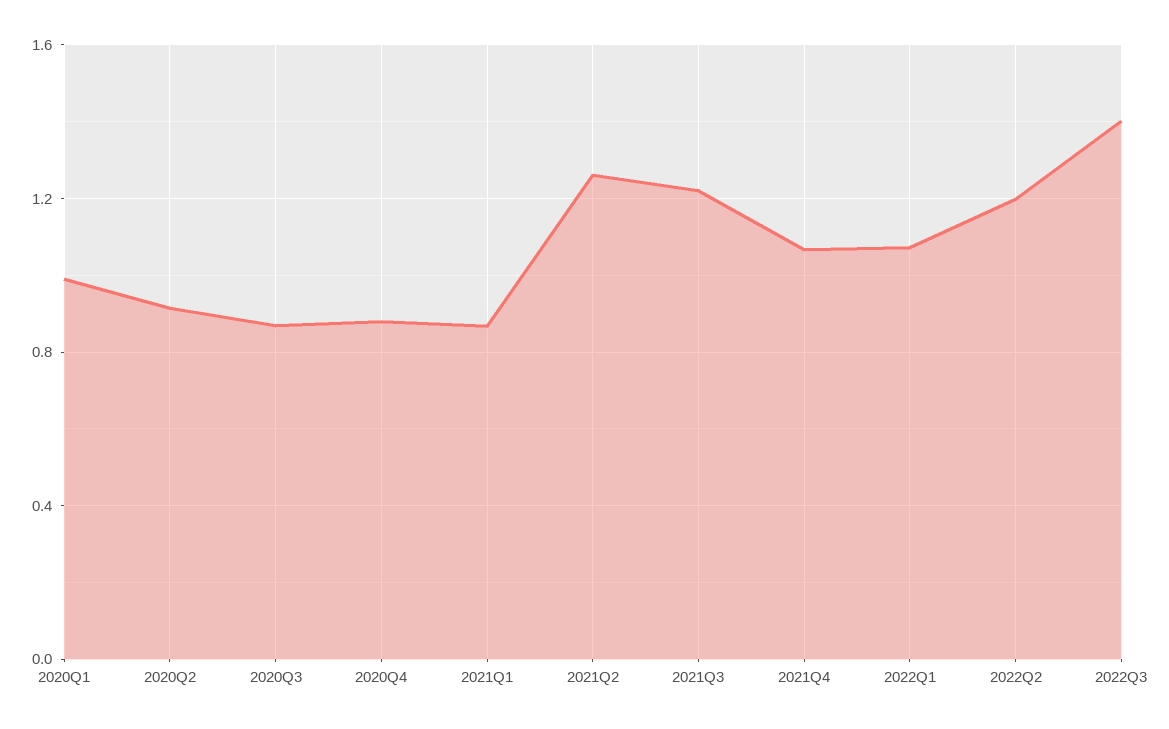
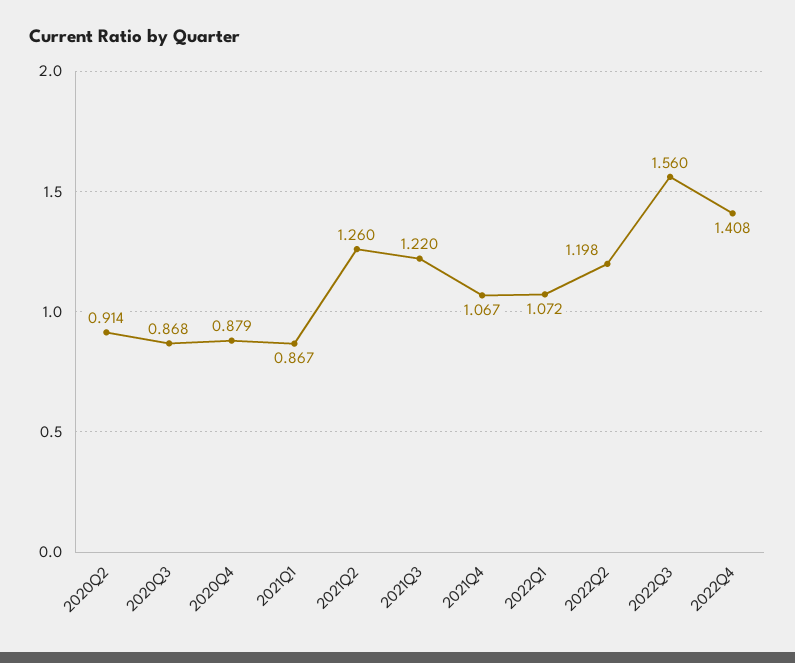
2020Q1: 1 -> none
2022Q3: 1.4 -> 1.56
2022Q4: none -> 1.408

